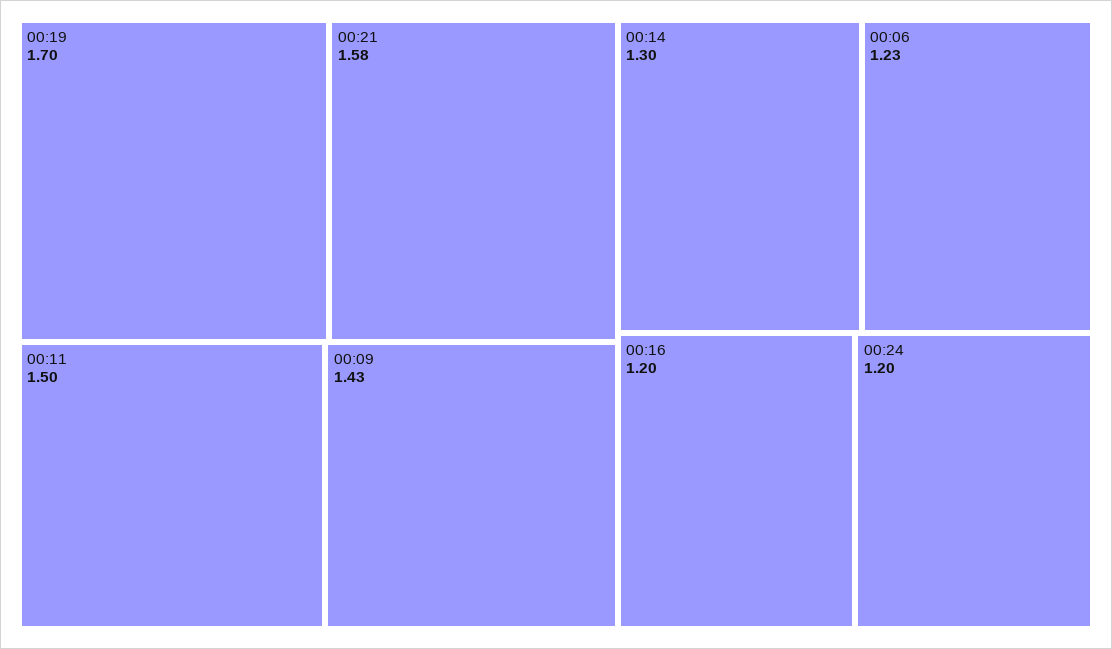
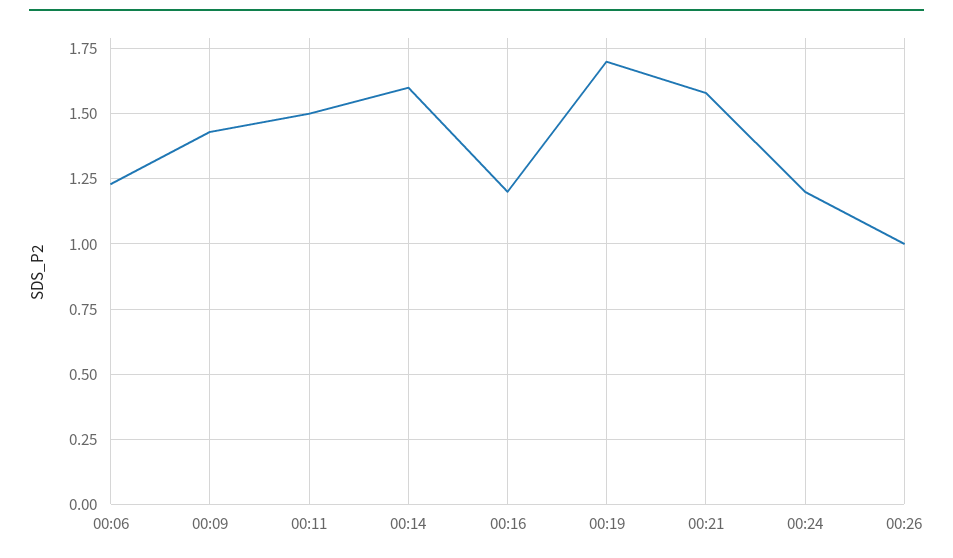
00:14: 1.3 -> 1.6
00:26: none -> 1

